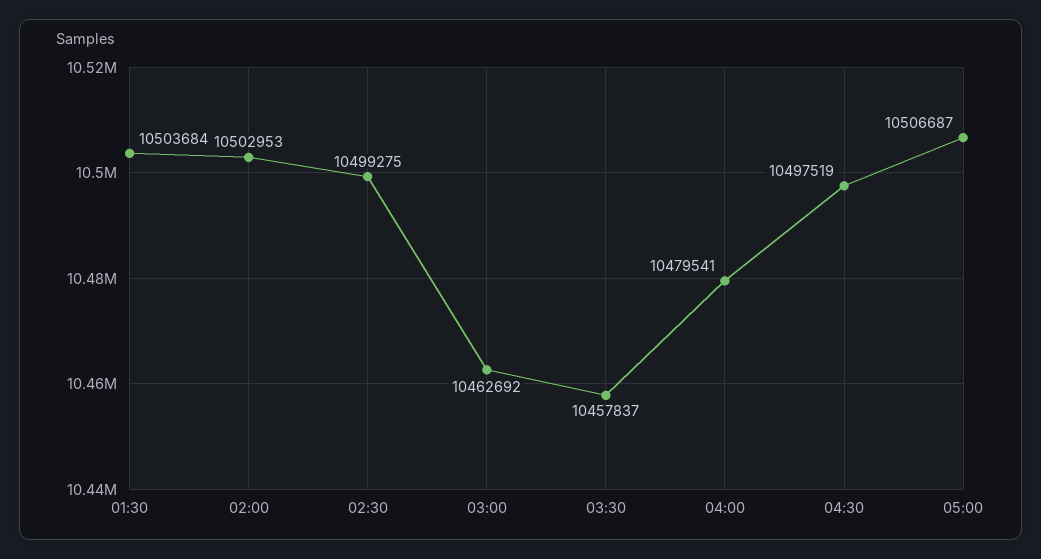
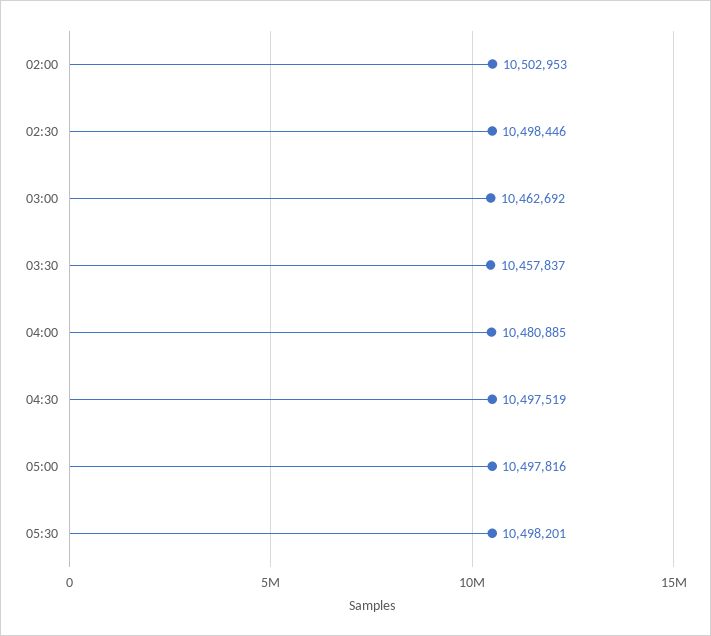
01:30: 10503684 -> none
02:30: 10499275 -> 10498446
04:00: 10479541 -> 10480885
05:00: 10506687 -> 10497816
05:30: none -> 10498201

